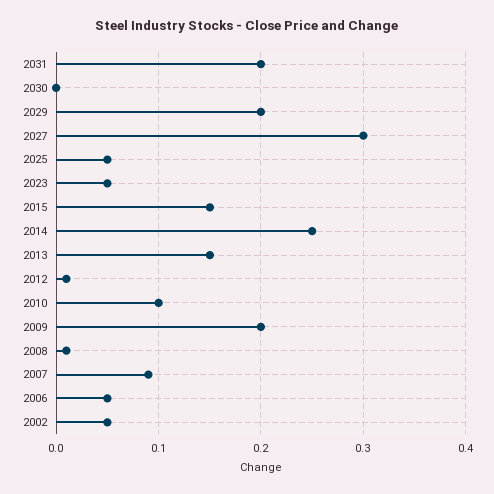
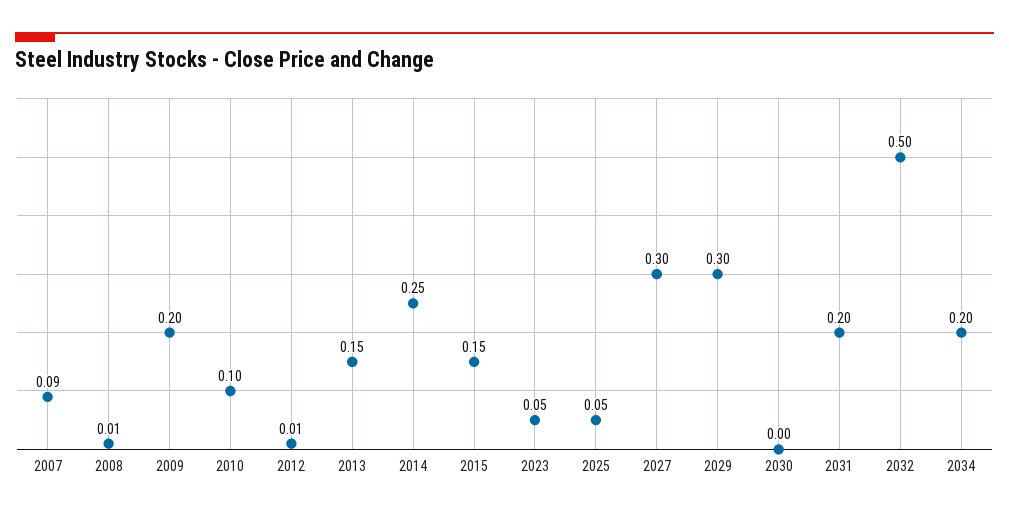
2029: 0.2 -> 0.3
2006: 0.05 -> none
2002: 0.05 -> none
2032: none -> 0.5
2034: none -> 0.2

